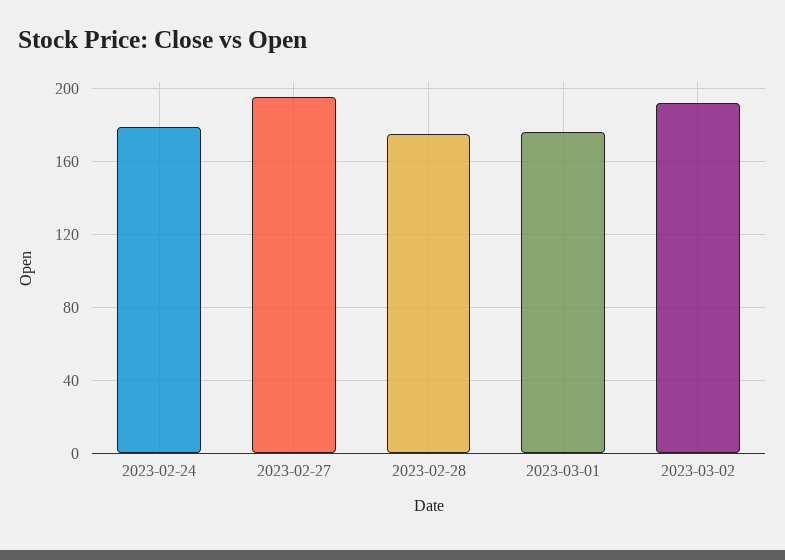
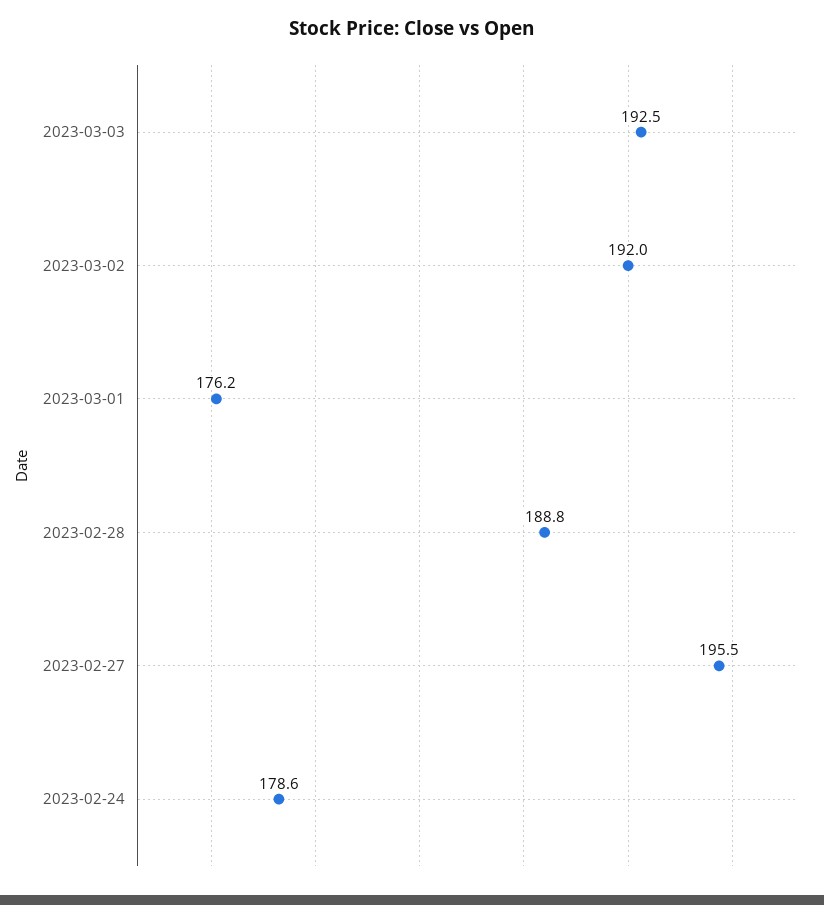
2023-02-28: 175 -> 188.8
2023-03-03: none -> 192.5

